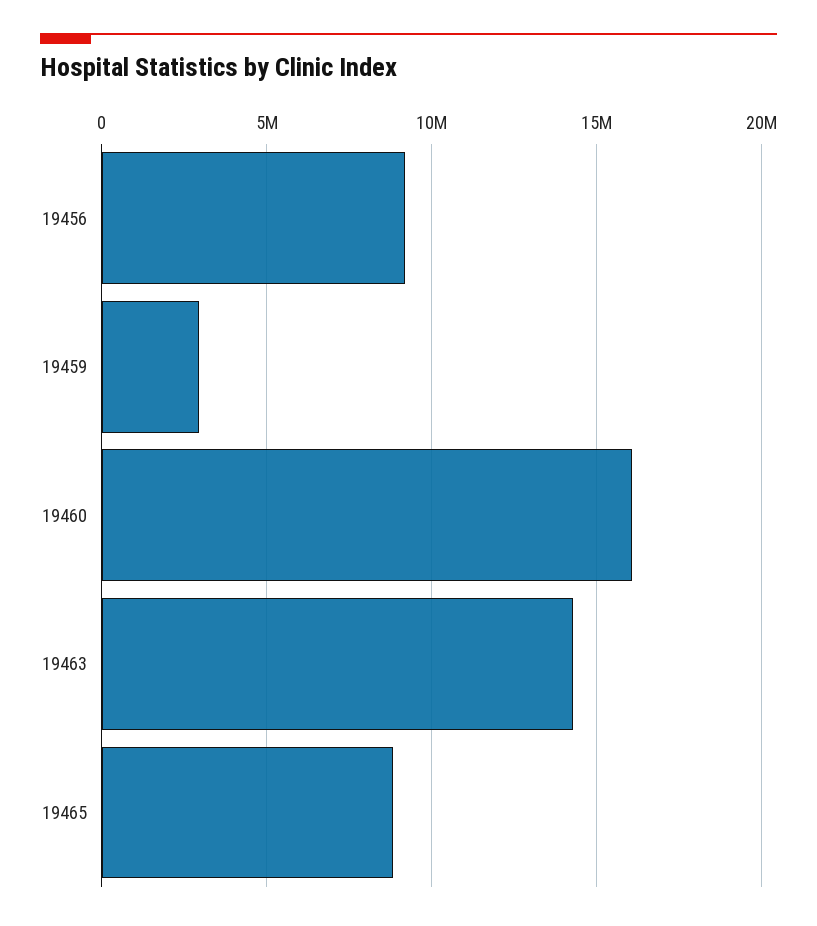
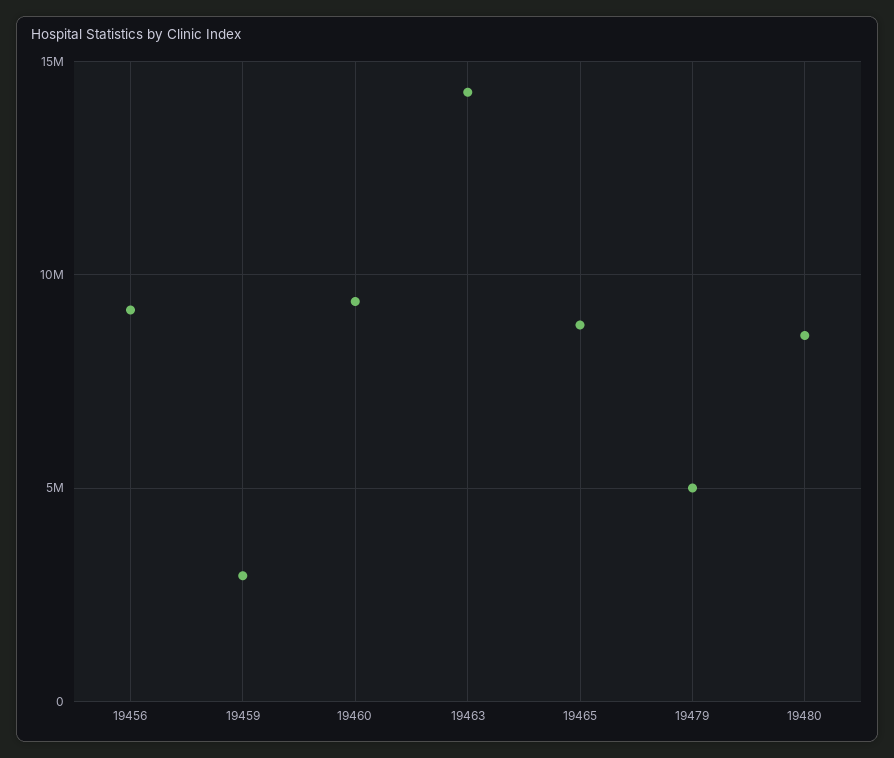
19460: 16000000 -> 9500000
19479: none -> 5000000
19480: none -> 8500000

